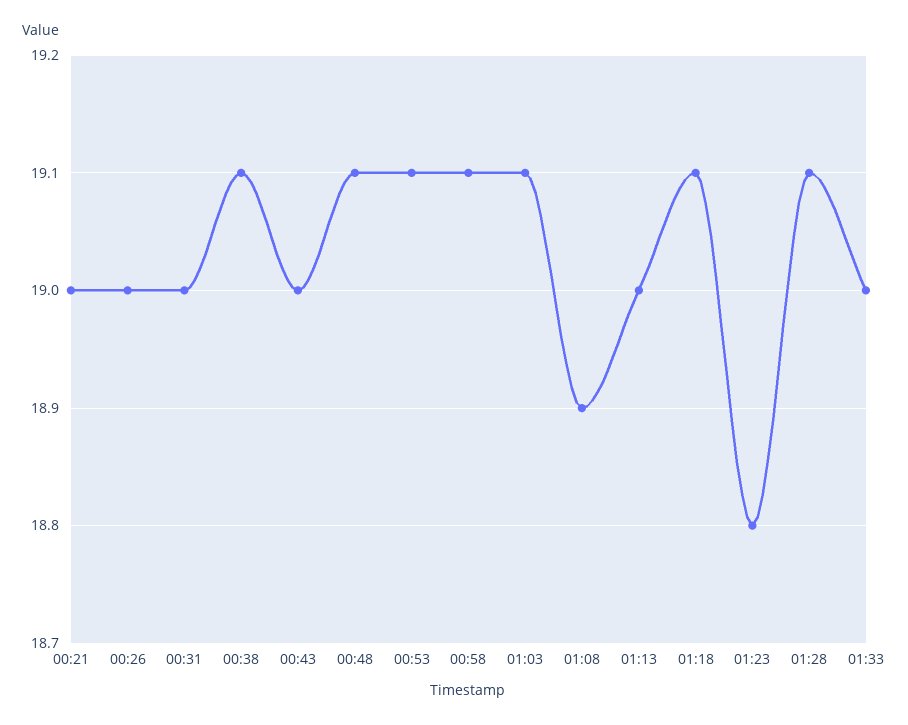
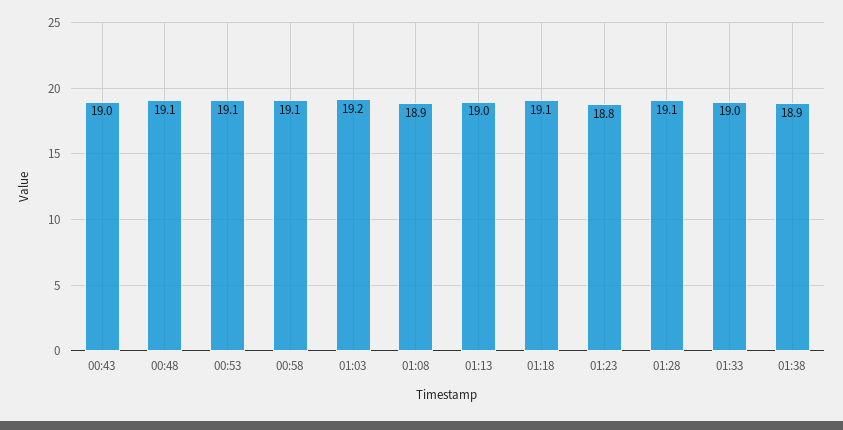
00:21: 19 -> none
00:26: 19 -> none
00:31: 19 -> none
00:38: 19.1 -> none
01:03: 19.1 -> 19.2
01:38: none -> 18.9

